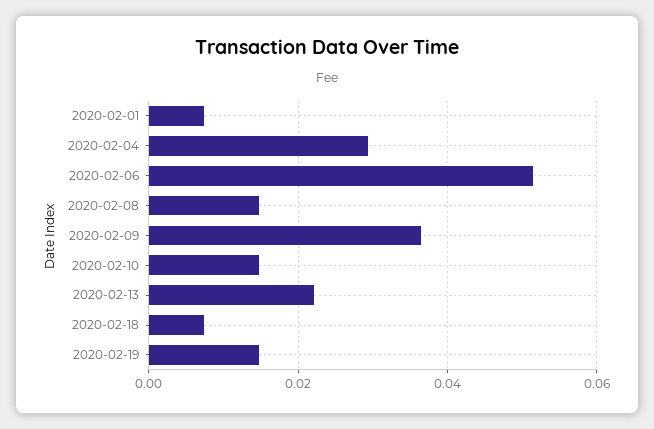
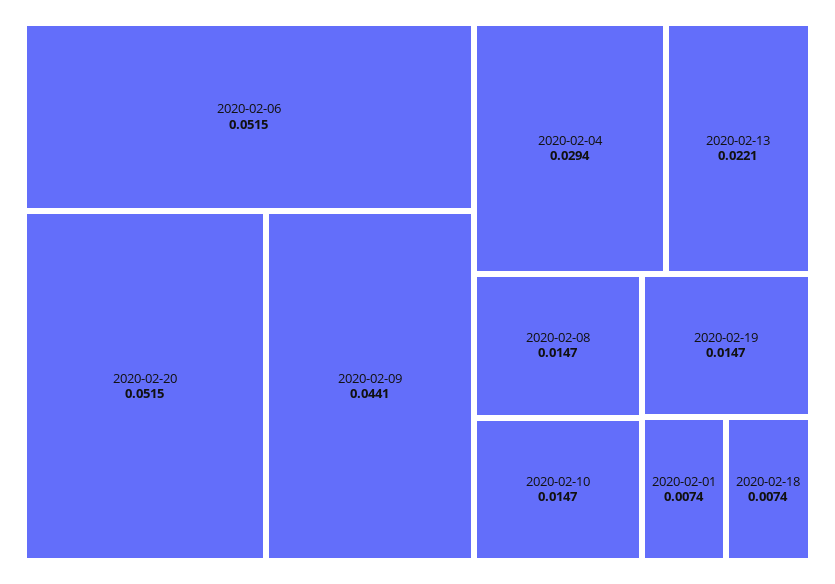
2020-02-09: 0.036 -> 0.0441
2020-02-20: none -> 0.0515

